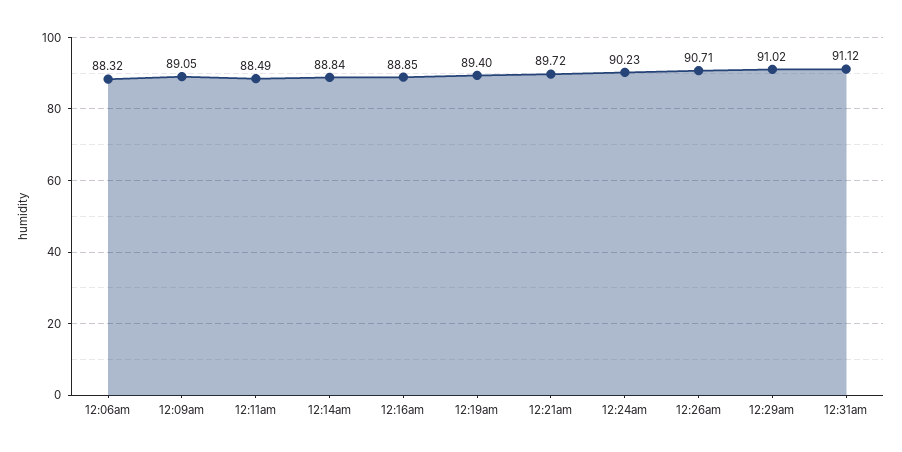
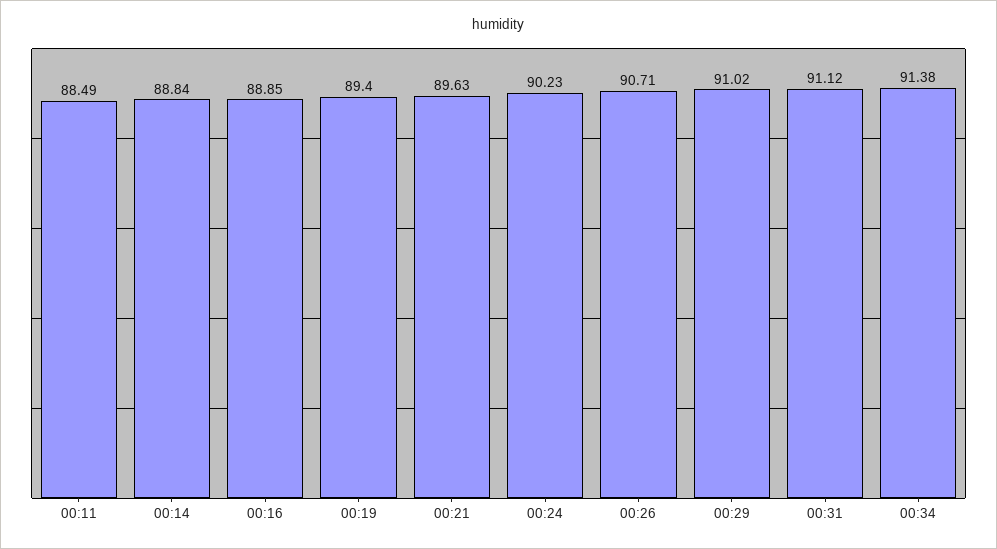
12:06am: 88.32 -> none
12:09am: 89.05 -> none
12:21am: 89.72 -> 89.63
00:34: none -> 91.38

